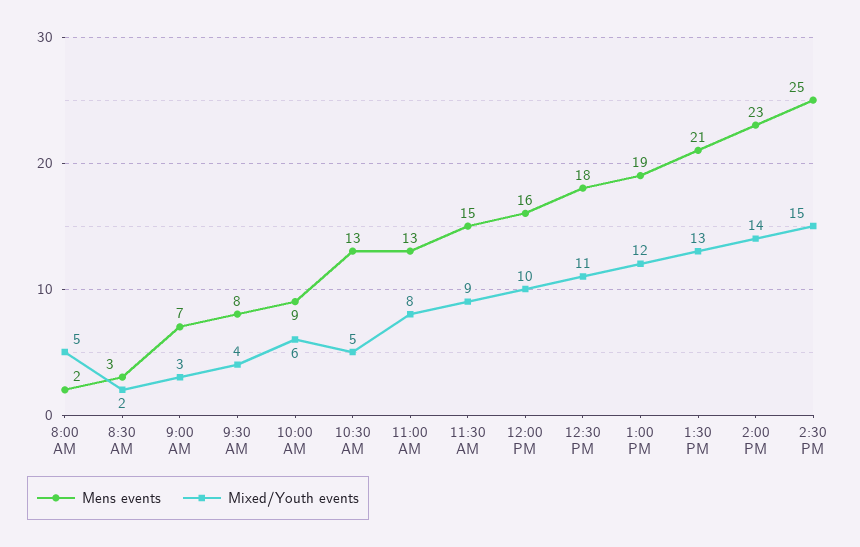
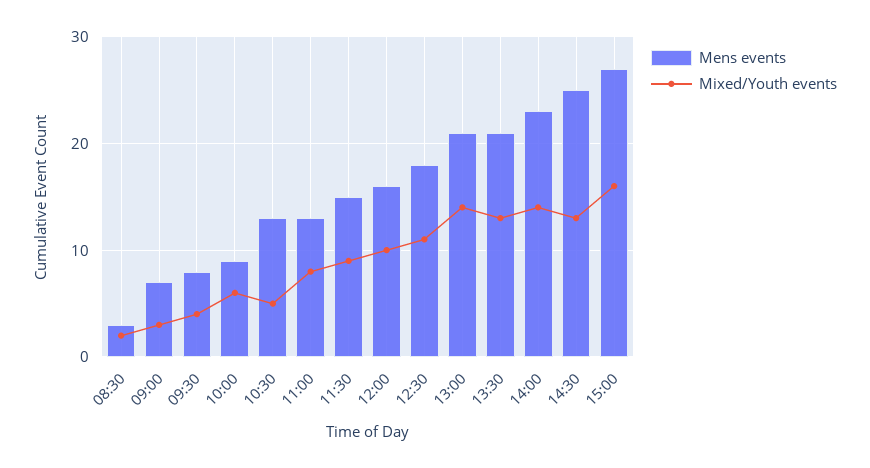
Mens events, 8:00 AM: 2 -> none
Mixed/Youth events, 8:00 AM: 5 -> none
Mens events, 1:00 PM: 19 -> 21
Mixed/Youth events, 1:00 PM: 12 -> 14
Mixed/Youth events, 2:30 PM: 15 -> 13
Mens events, 15:00: none -> 27
Mixed/Youth events, 15:00: none -> 16

